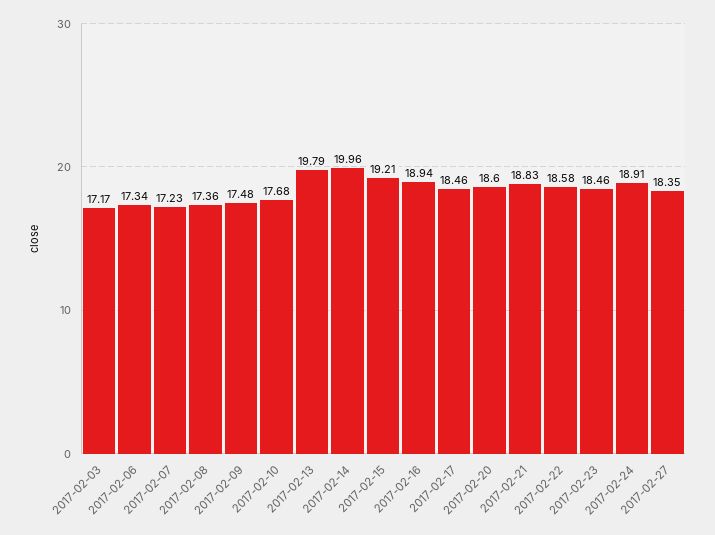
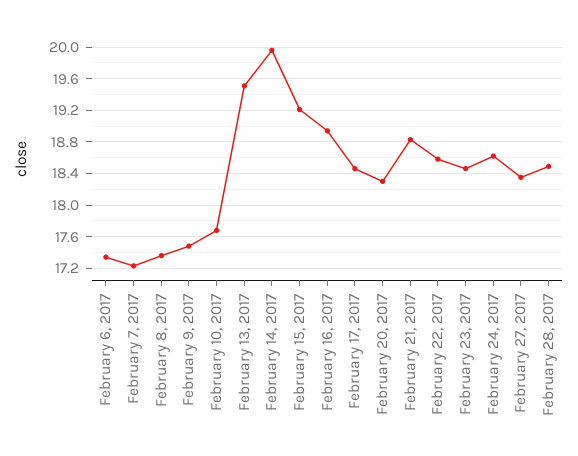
2017-02-03: 17.17 -> none
2017-02-13: 19.79 -> 19.5
2017-02-20: 18.6 -> 18.3
2017-02-24: 18.91 -> 18.6
February 28, 2017: none -> 18.5

